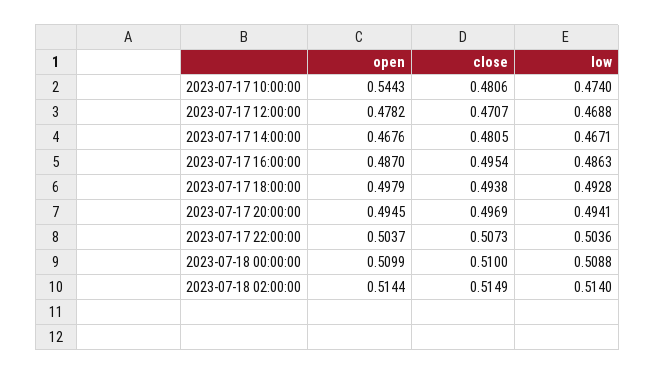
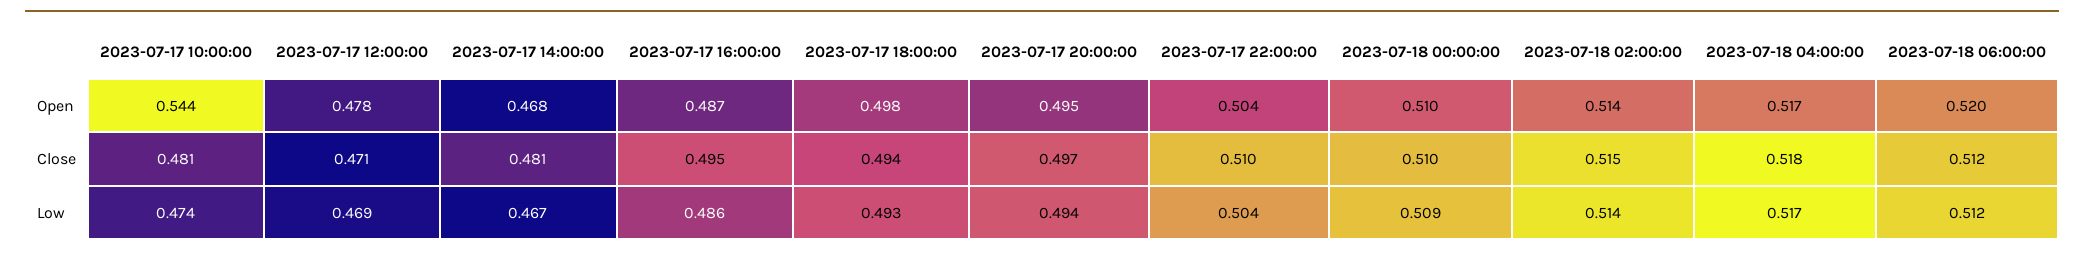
close, 2023-07-17 22:00:00: 0.5073 -> 0.51
open, 2023-07-18 04:00:00: none -> 0.517
open, 2023-07-18 06:00:00: none -> 0.52
close, 2023-07-18 04:00:00: none -> 0.518
close, 2023-07-18 06:00:00: none -> 0.512
low, 2023-07-18 04:00:00: none -> 0.517
low, 2023-07-18 06:00:00: none -> 0.512

